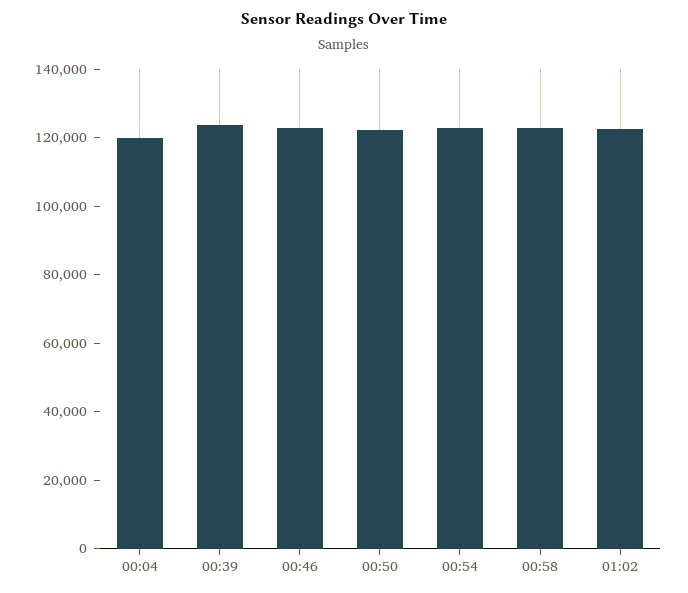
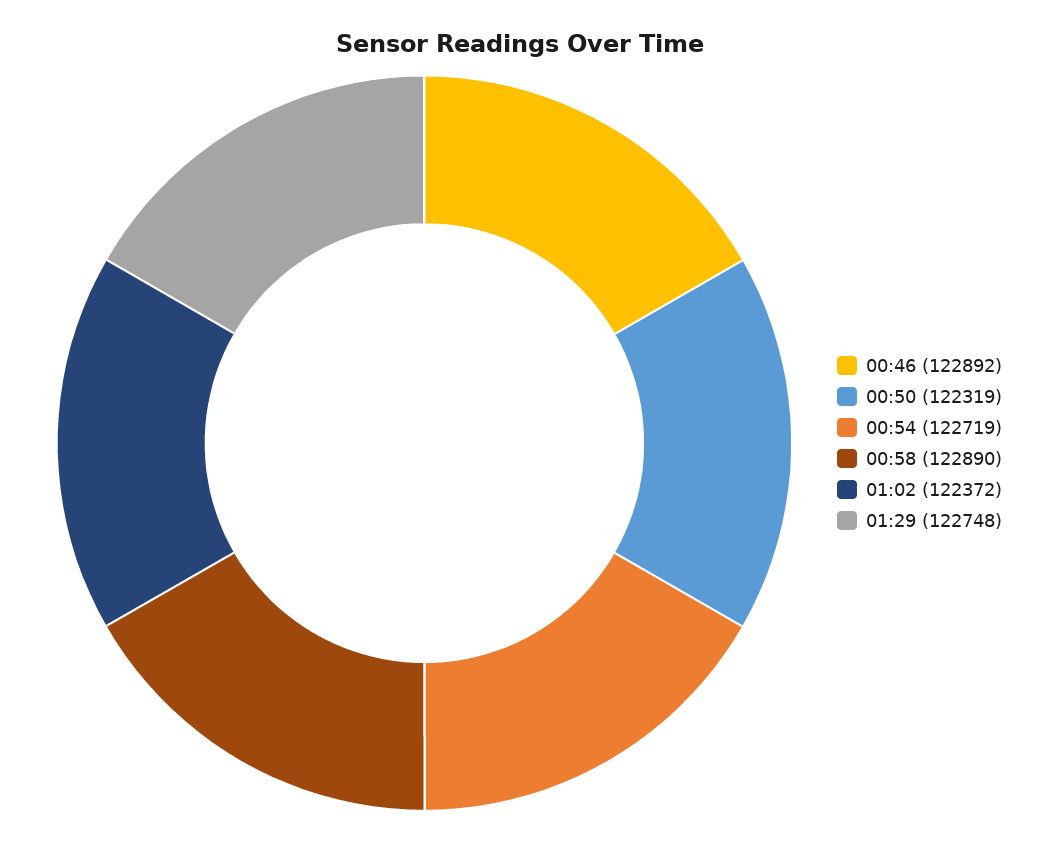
00:04: 120000 -> none
00:39: 125000 -> none
01:29: none -> 122748

